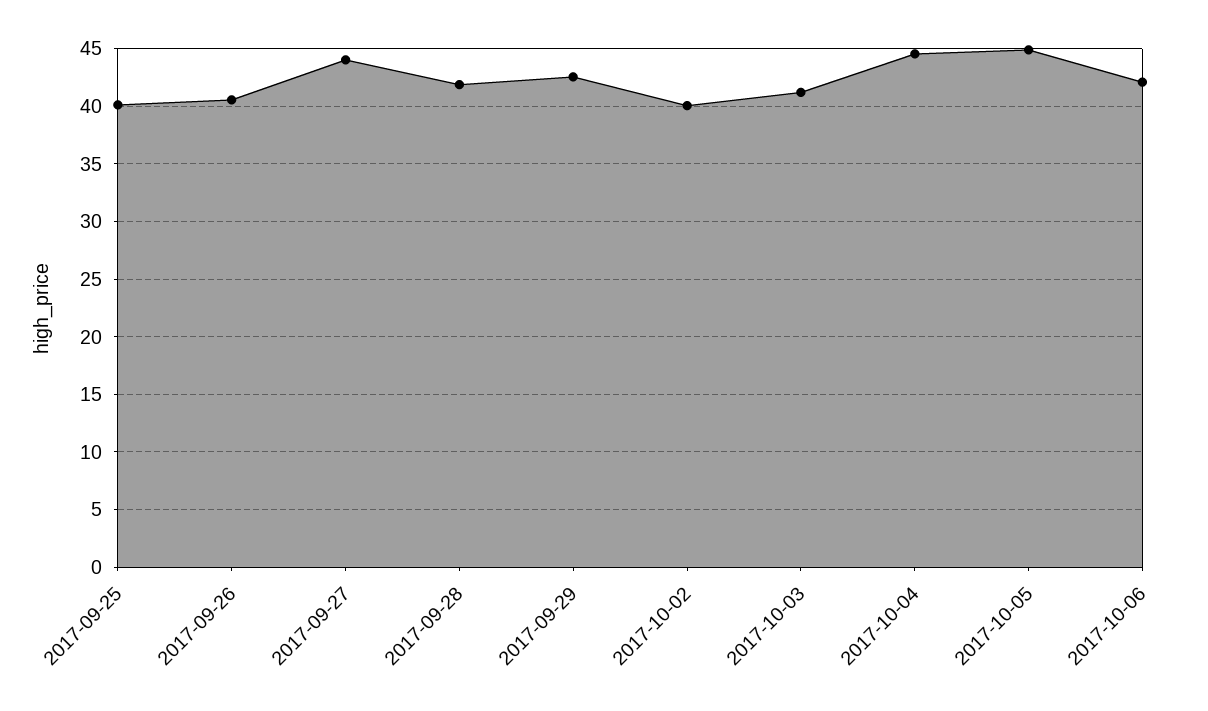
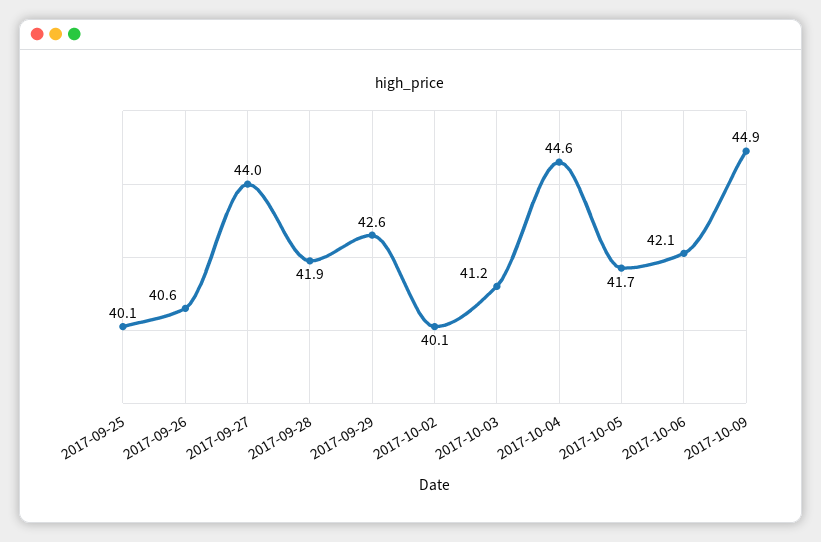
2017-10-05: 45 -> 41.7
2017-10-09: none -> 44.9

